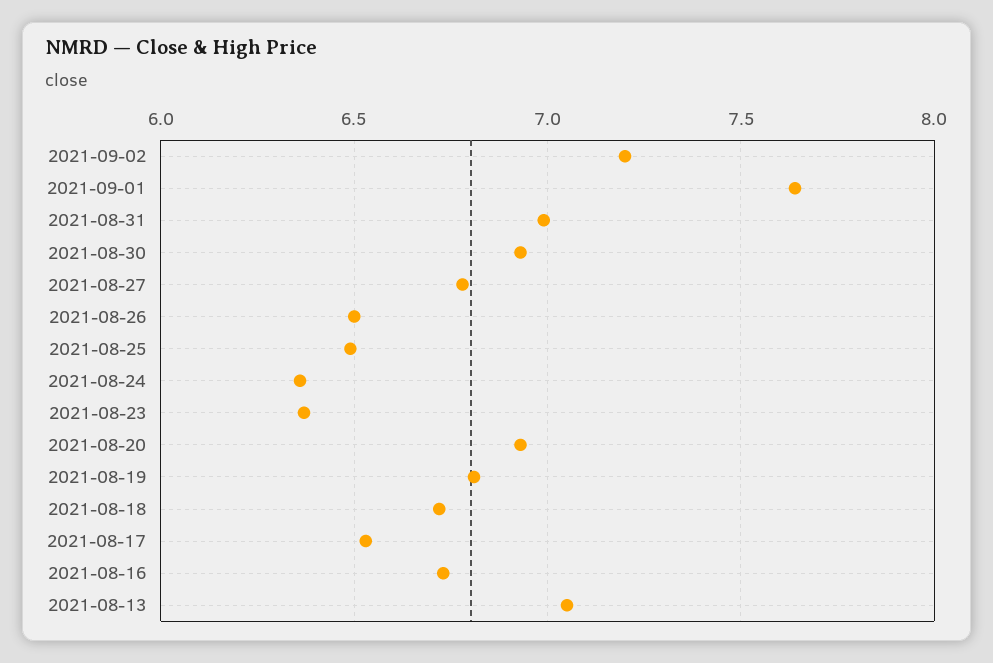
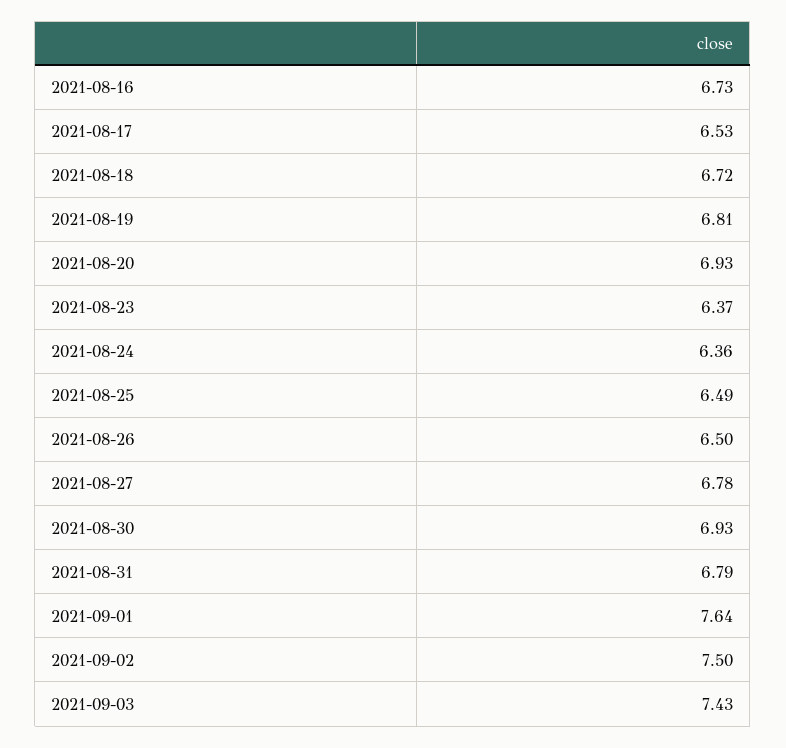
2021-09-02: 7.2 -> 7.5
2021-08-31: 7 -> 6.79
2021-08-13: 7.05 -> none
2021-09-03: none -> 7.43

